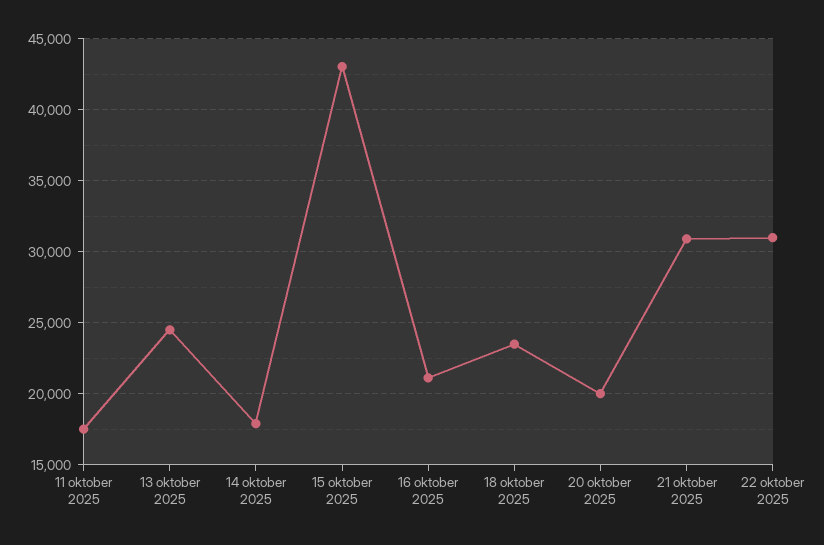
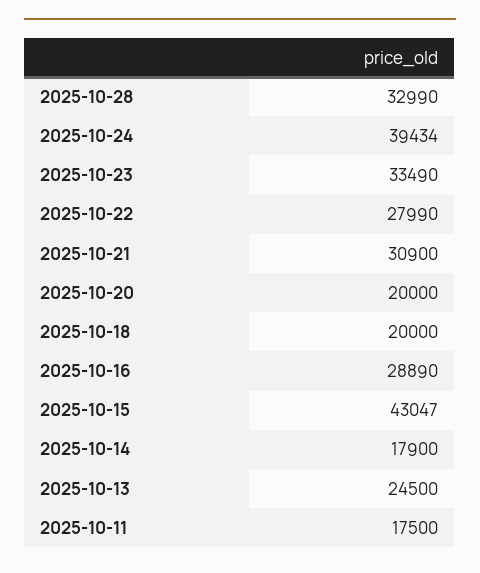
16 oktober 2025: 21000 -> 28890
18 oktober 2025: 23500 -> 20000
22 oktober 2025: 31000 -> 27990
2025-10-28: none -> 32990
2025-10-24: none -> 39434
2025-10-23: none -> 33490

